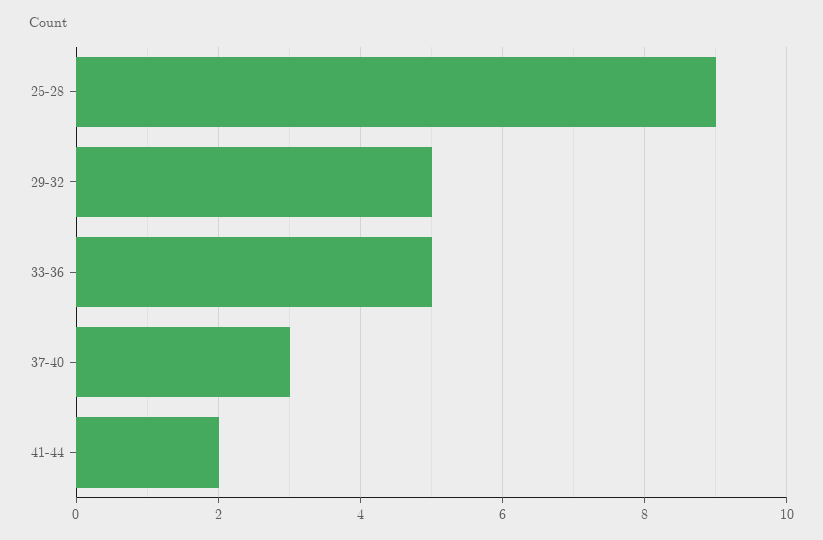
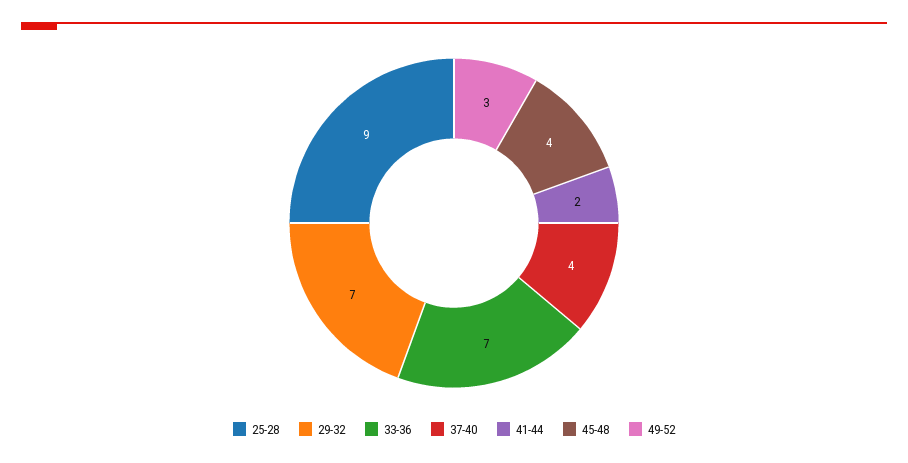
29-32: 5 -> 7
33-36: 5 -> 7
37-40: 3 -> 4
45-48: none -> 4
49-52: none -> 3

